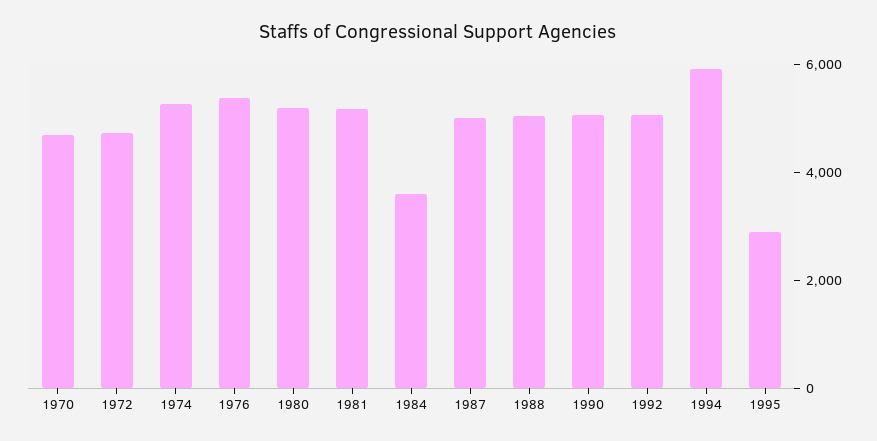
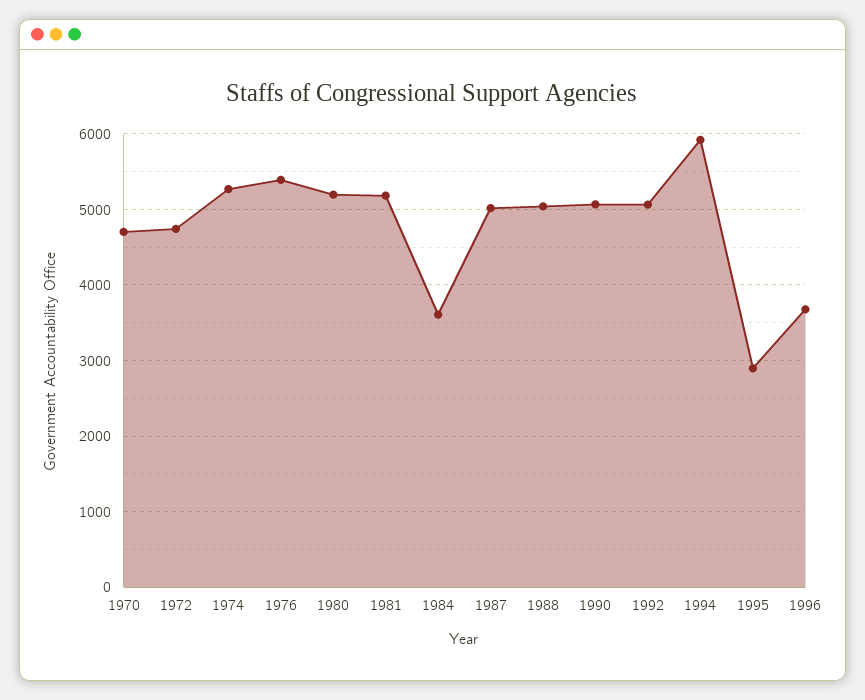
1996: none -> 3700

